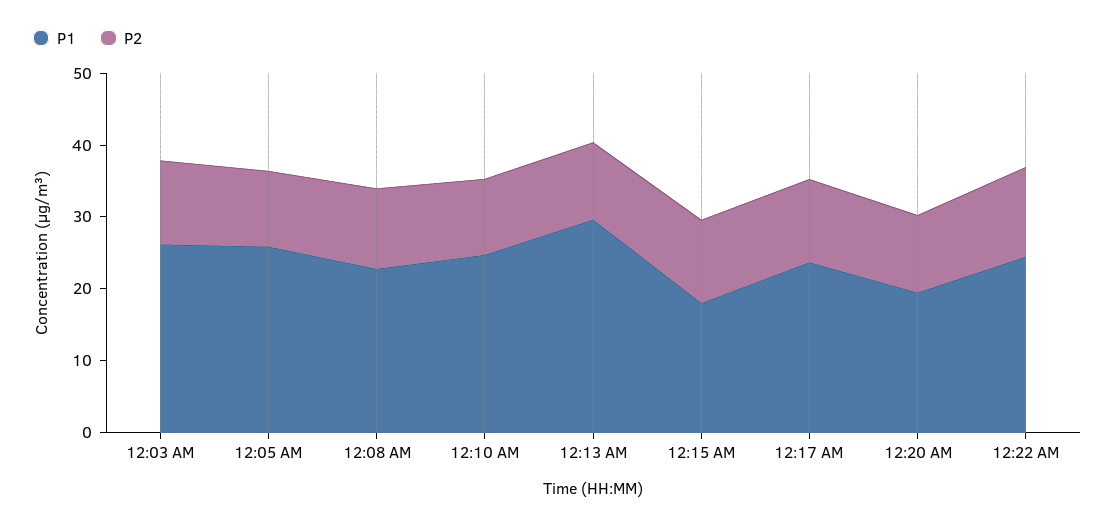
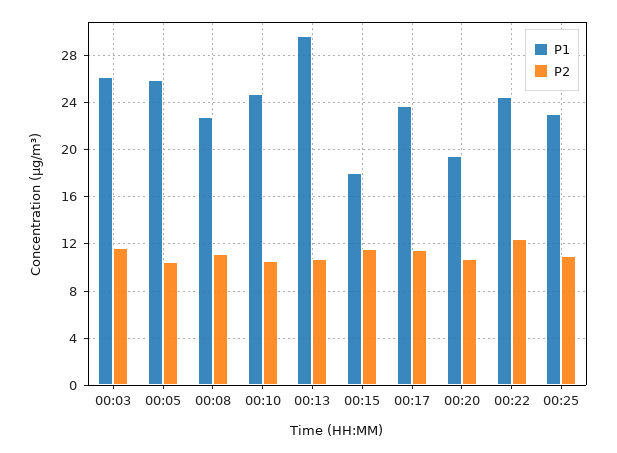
P1, 00:25: none -> 23
P2, 00:25: none -> 11

